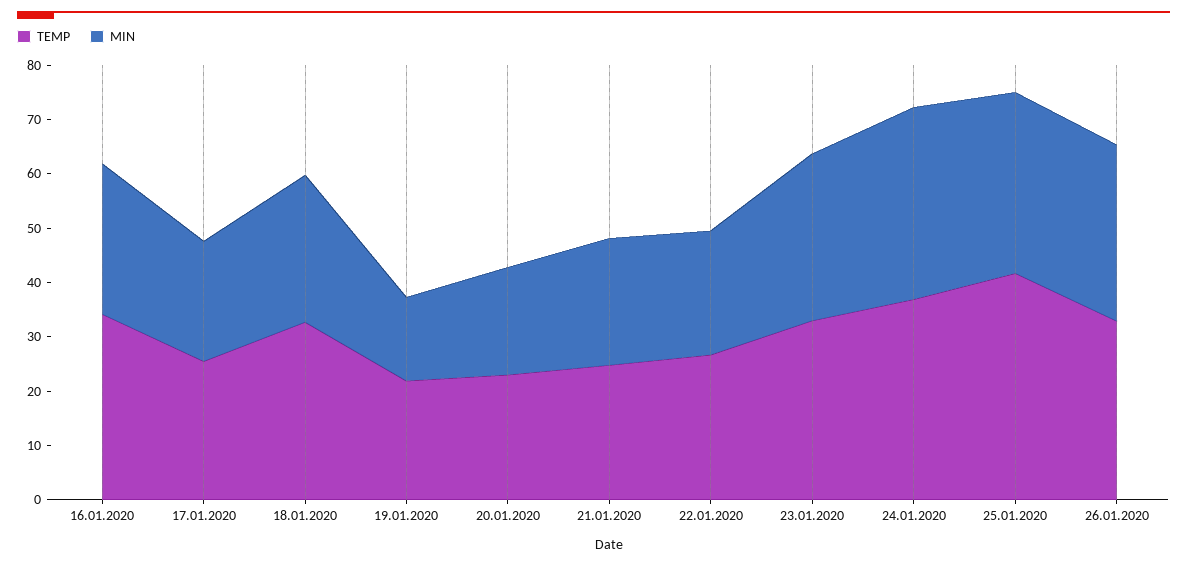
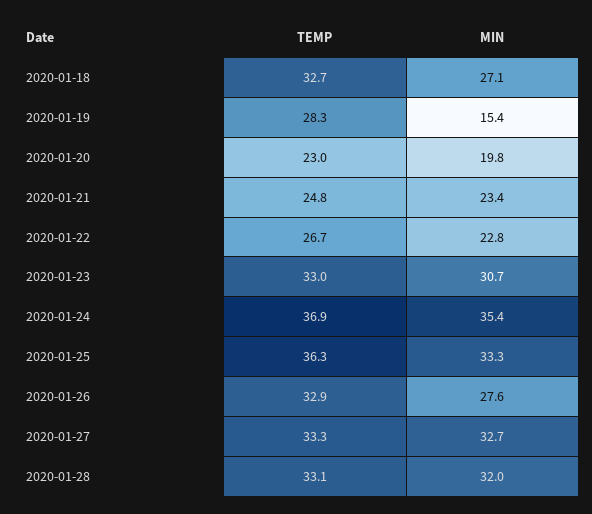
TEMP, 16.01.2020: 34 -> none
MIN, 16.01.2020: 28 -> none
TEMP, 17.01.2020: 26 -> none
MIN, 17.01.2020: 22 -> none
TEMP, 19.01.2020: 22 -> 28.3
TEMP, 25.01.2020: 42 -> 36.3
MIN, 26.01.2020: 32 -> 27.6
TEMP, 2020-01-27: none -> 33.3
MIN, 2020-01-27: none -> 32.7
TEMP, 2020-01-28: none -> 33.1
MIN, 2020-01-28: none -> 32

